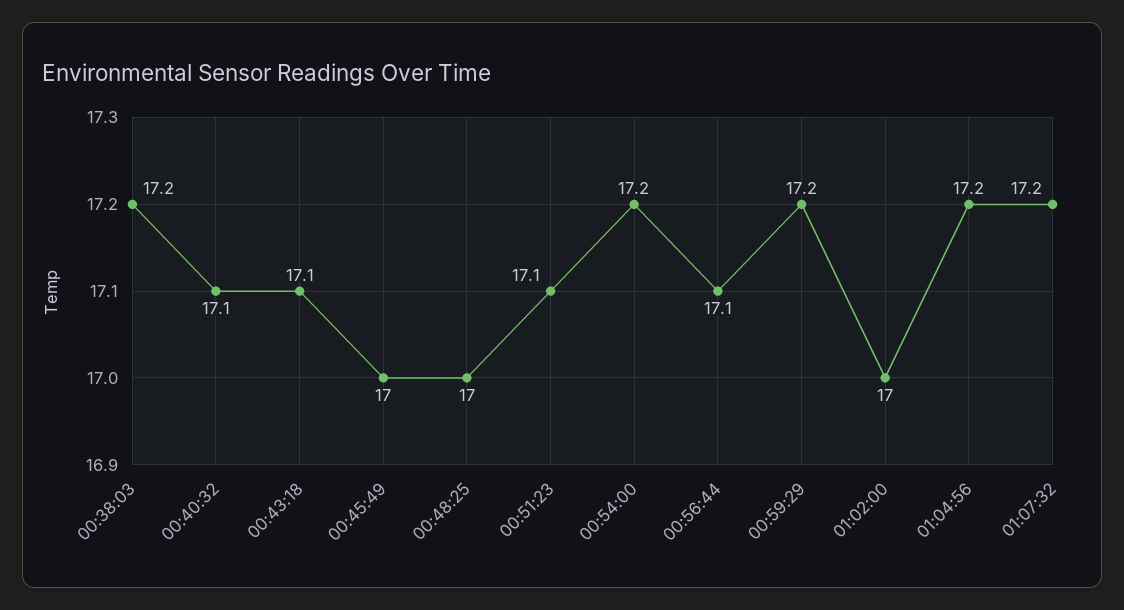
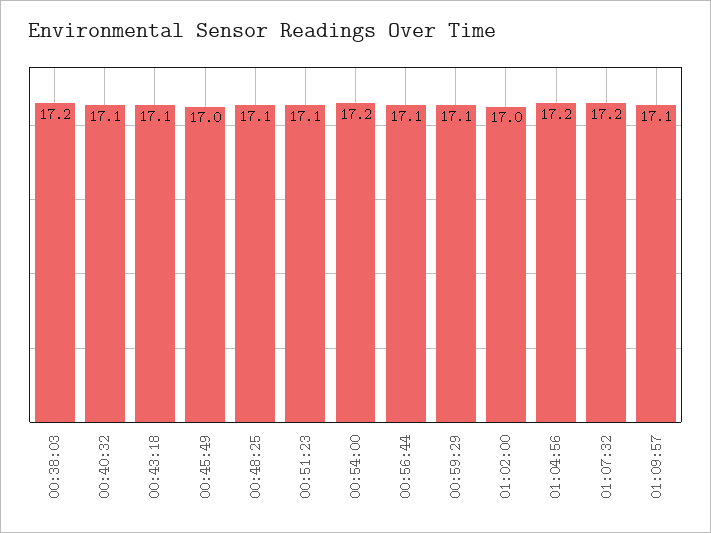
00:48:25: 17 -> 17.1
00:59:29: 17.2 -> 17.1
01:09:57: none -> 17.1

